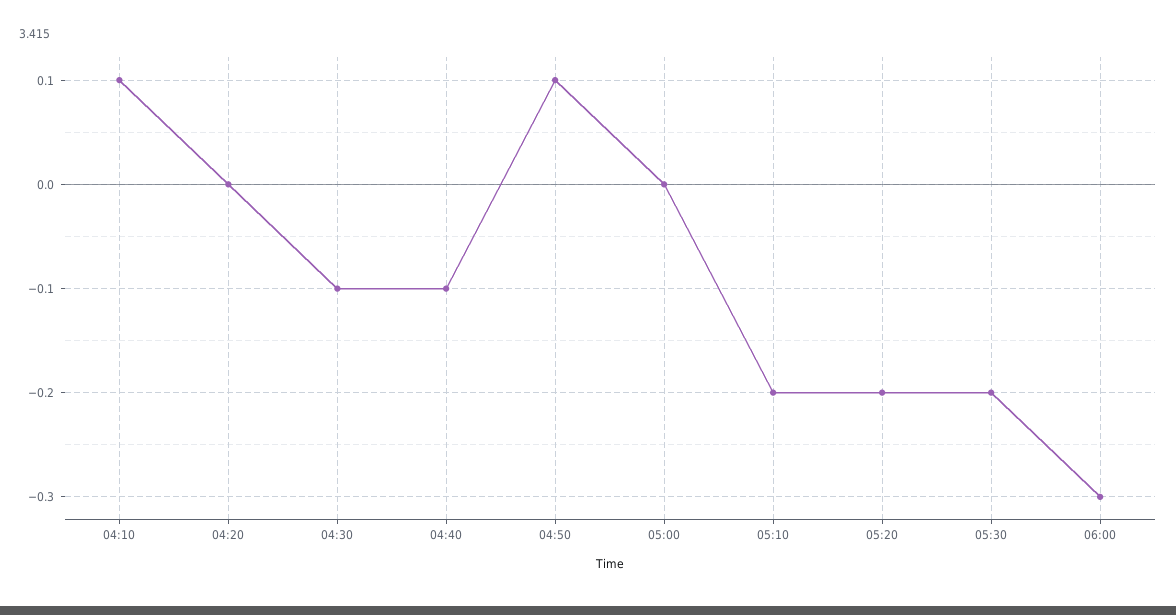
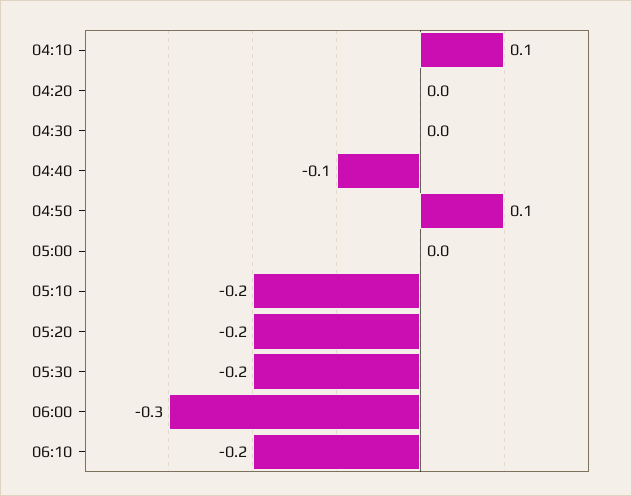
04:30: -0.1 -> 0
06:10: none -> -0.2

